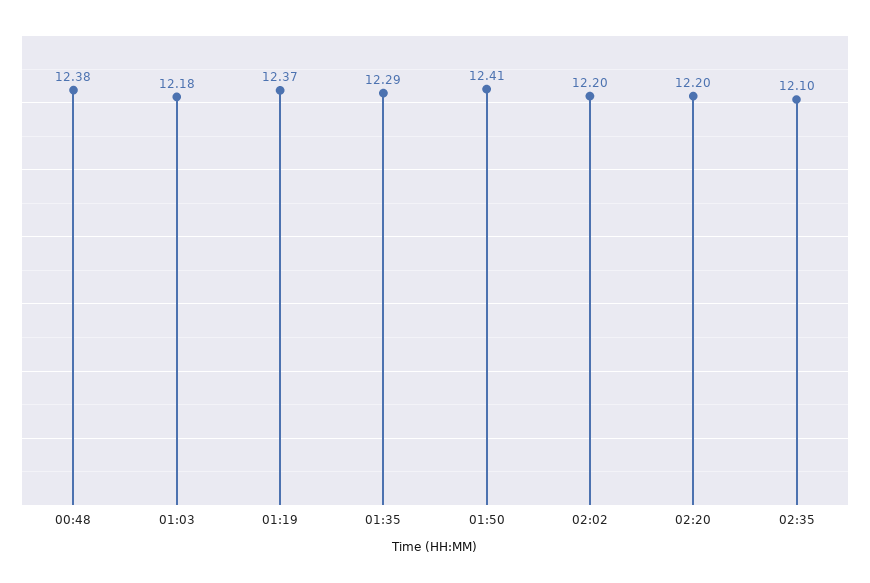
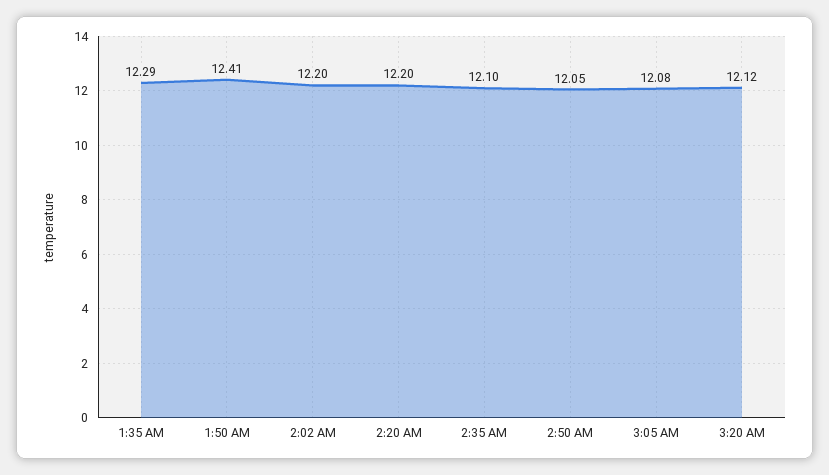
00:48: 12.38 -> none
01:03: 12.18 -> none
01:19: 12.37 -> none
2:50 AM: none -> 12.05
3:05 AM: none -> 12.08
3:20 AM: none -> 12.12

